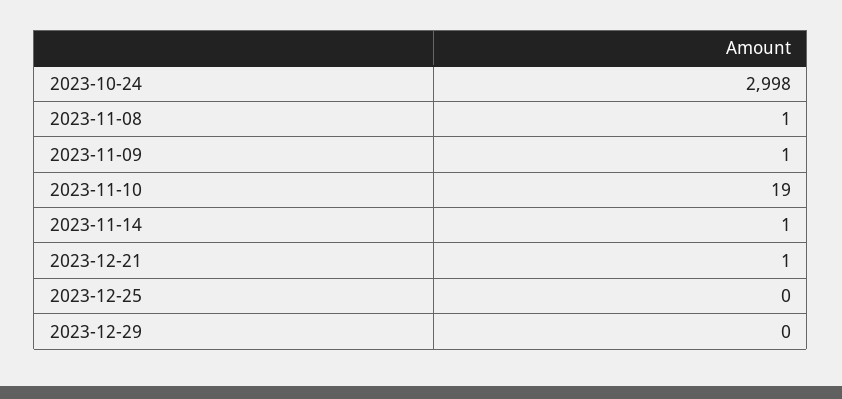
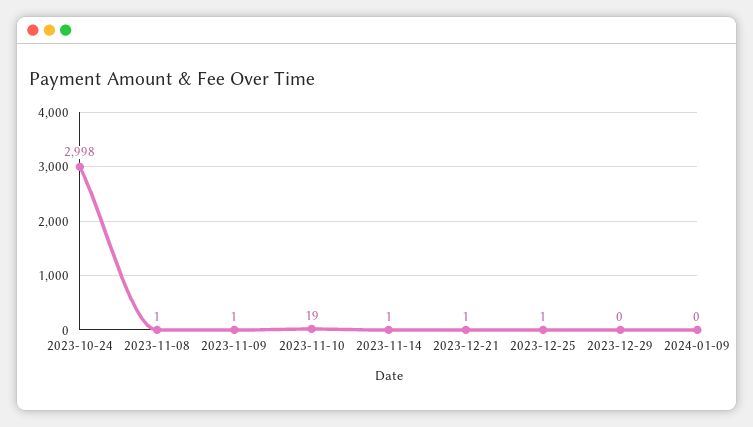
2023-12-25: 0 -> 1
2024-01-09: none -> 0

